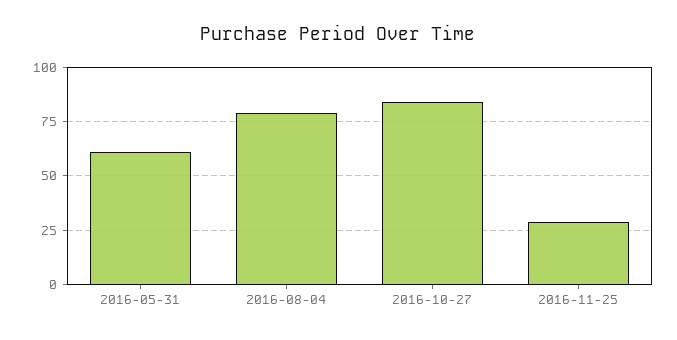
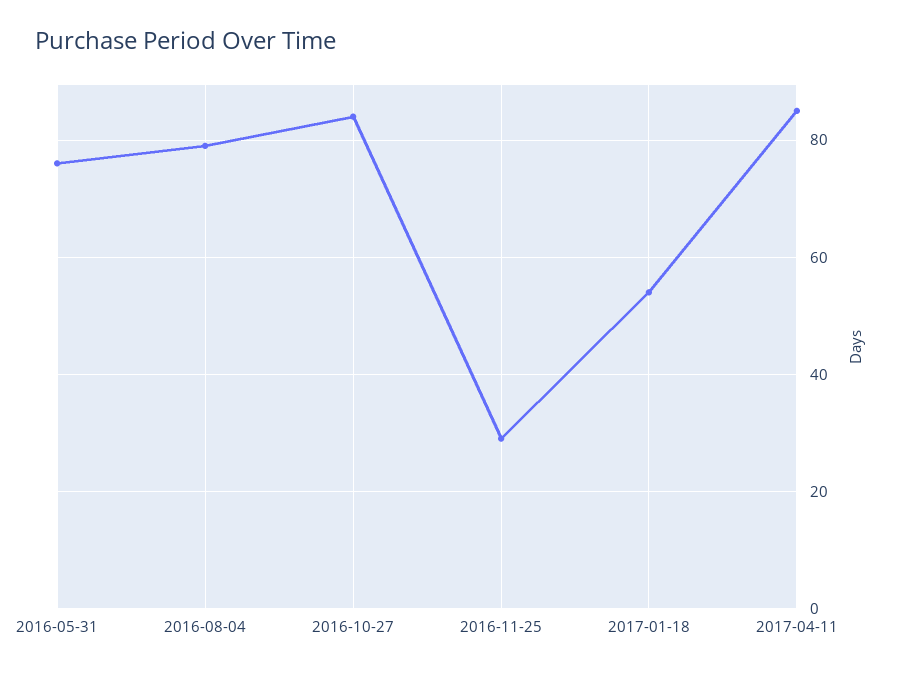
2016-05-31: 60 -> 75
2017-01-18: none -> 55
2017-04-11: none -> 85

